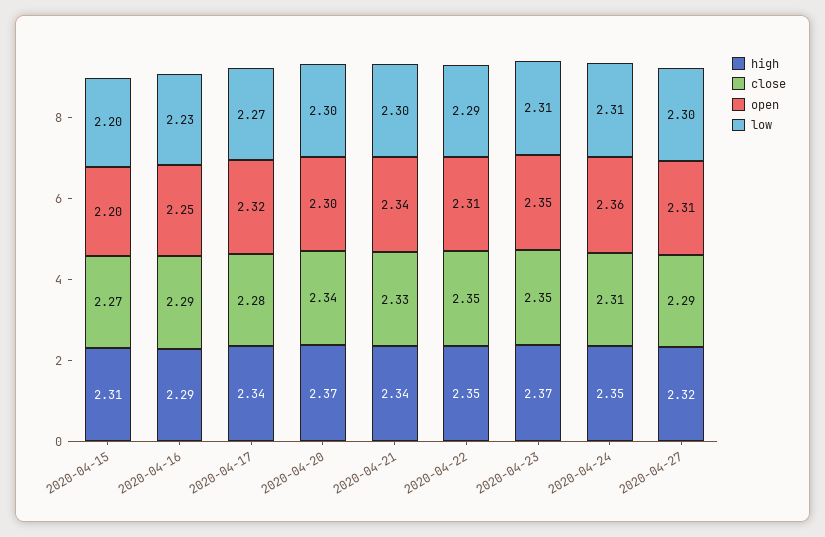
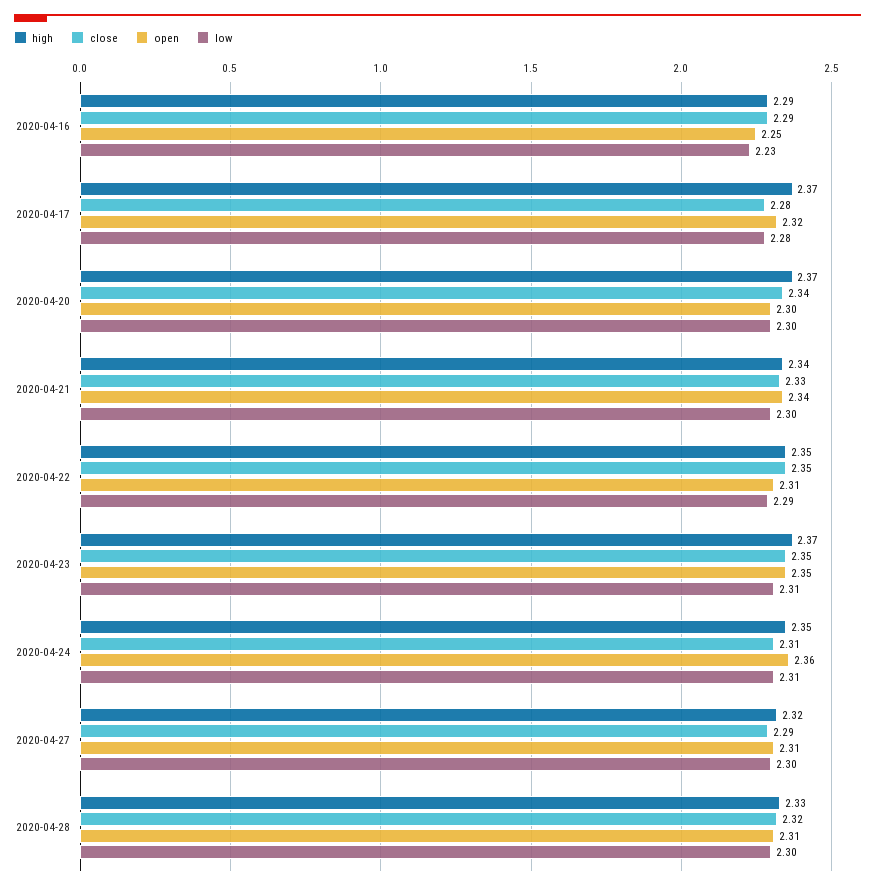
high, 2020-04-15: 2.31 -> none
close, 2020-04-15: 2.27 -> none
open, 2020-04-15: 2.2 -> none
low, 2020-04-15: 2.2 -> none
high, 2020-04-17: 2.34 -> 2.37
low, 2020-04-17: 2.27 -> 2.28
high, 2020-04-28: none -> 2.33
close, 2020-04-28: none -> 2.32
open, 2020-04-28: none -> 2.31
low, 2020-04-28: none -> 2.3

